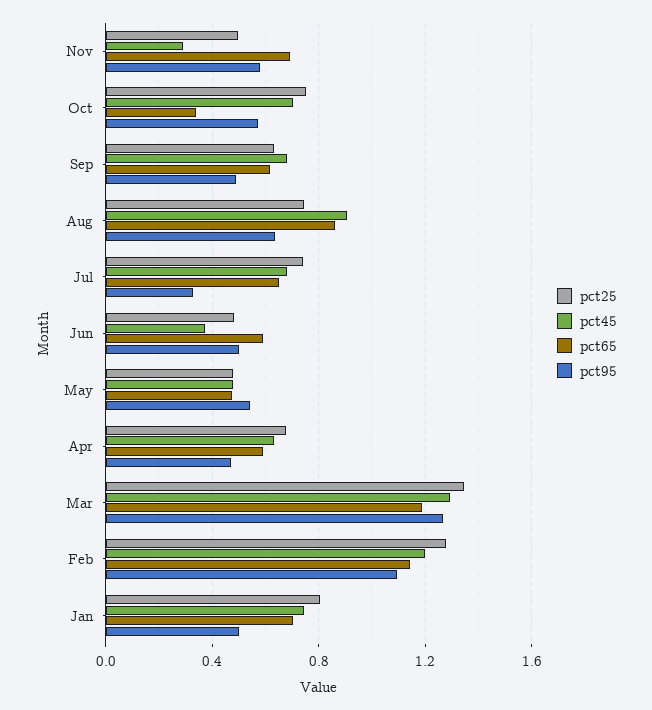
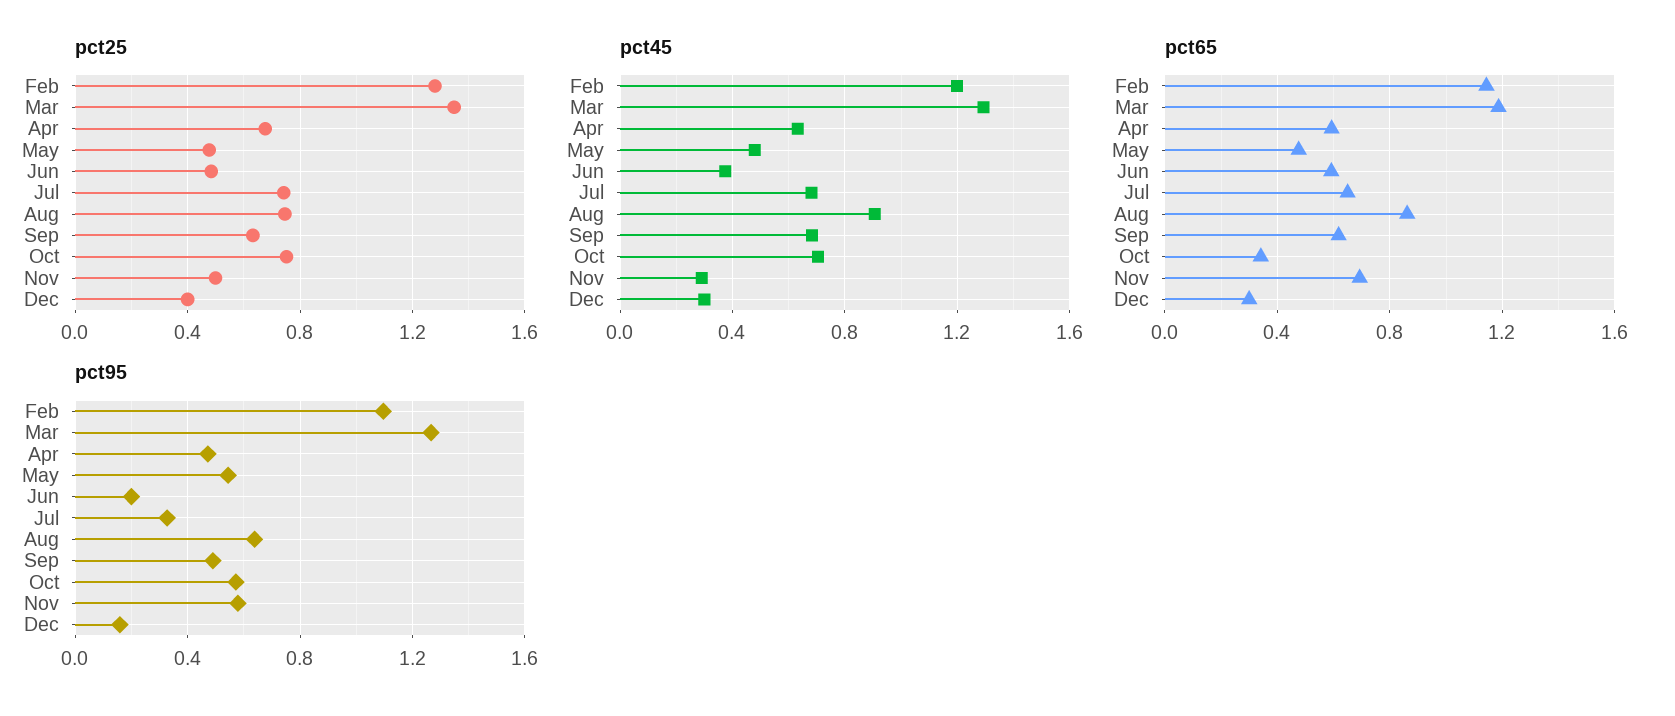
pct95, Jun: 0.5 -> 0.2
pct25, Jan: 0.8 -> none
pct45, Jan: 0.75 -> none
pct65, Jan: 0.7 -> none
pct95, Jan: 0.5 -> none
pct25, Dec: none -> 0.4
pct45, Dec: none -> 0.3
pct65, Dec: none -> 0.3
pct95, Dec: none -> 0.15

